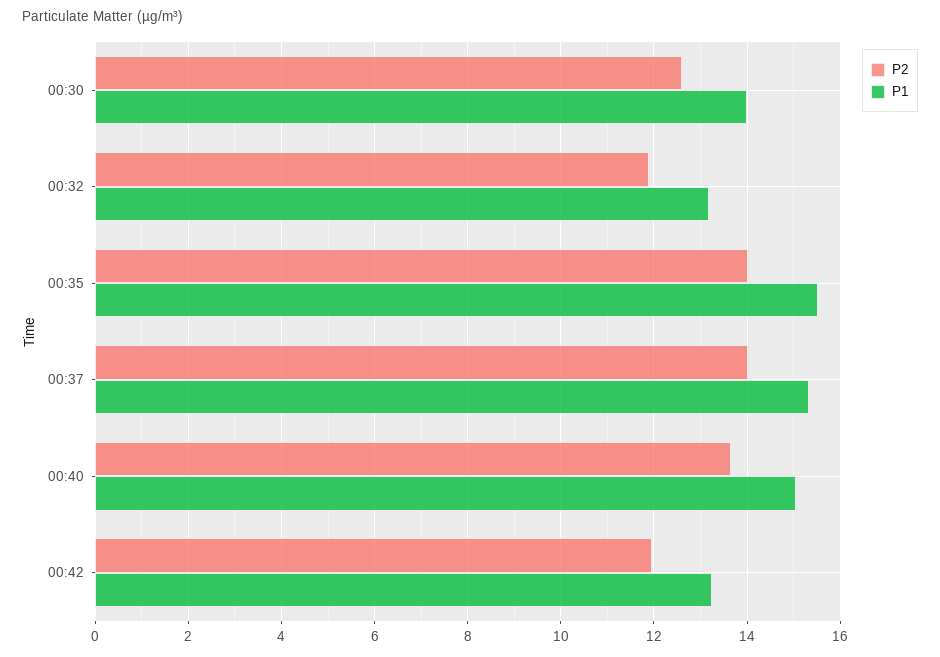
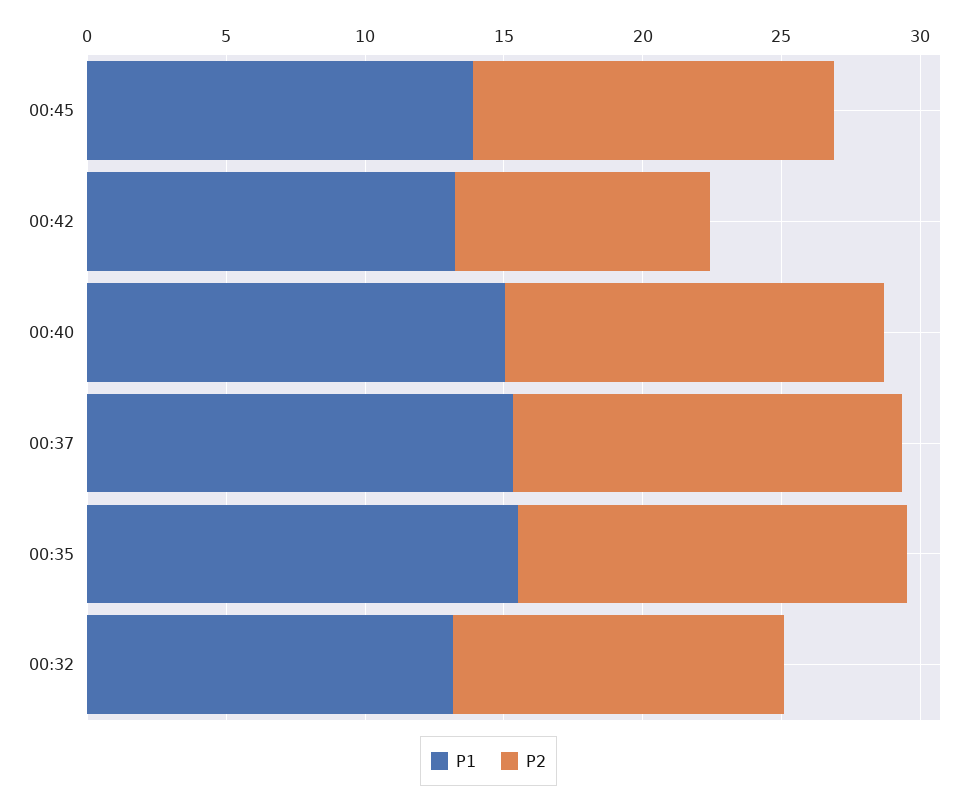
P2, 00:30: 12.6 -> none
P1, 00:30: 14 -> none
P2, 00:42: 12 -> 9
P1, 00:45: none -> 14
P2, 00:45: none -> 13

